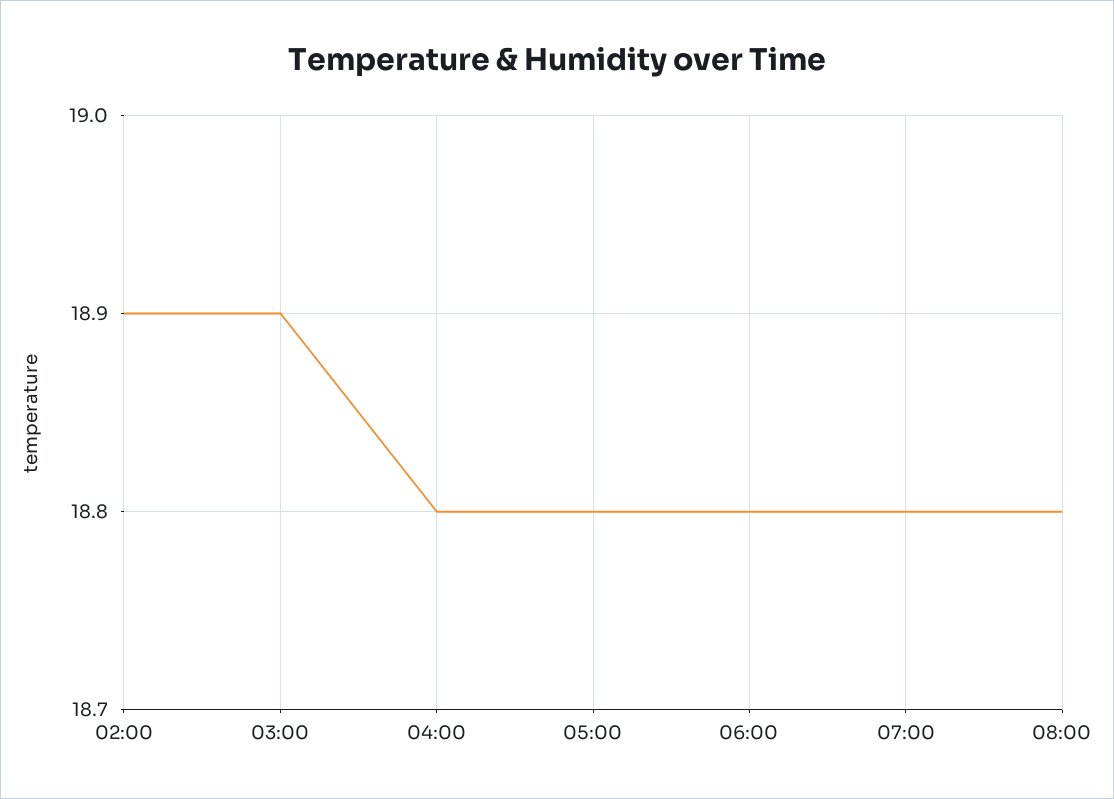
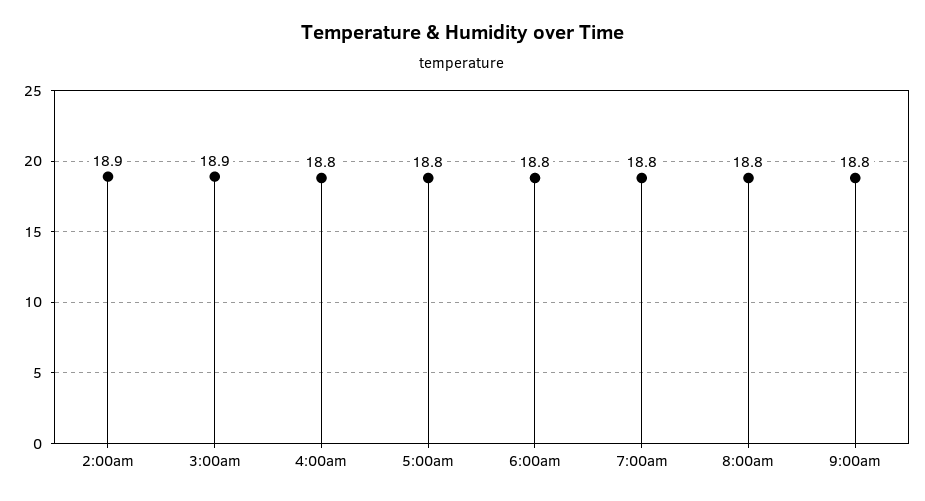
9:00am: none -> 18.8

